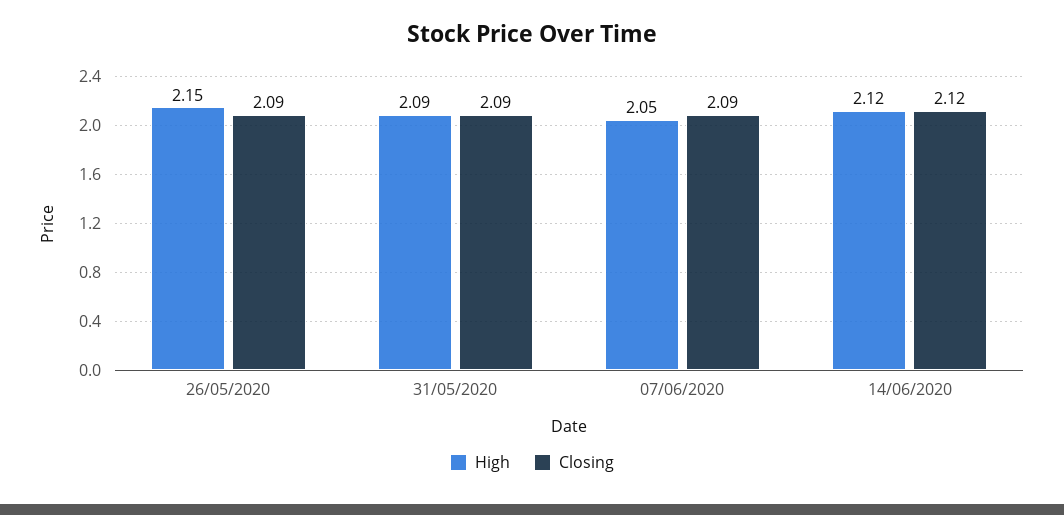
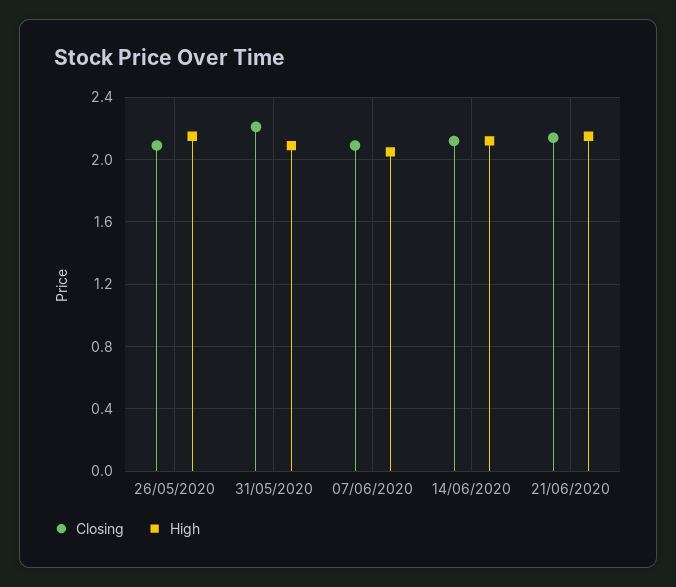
Closing, 31/05/2020: 2.09 -> 2.2
Closing, 21/06/2020: none -> 2.15
High, 21/06/2020: none -> 2.15

